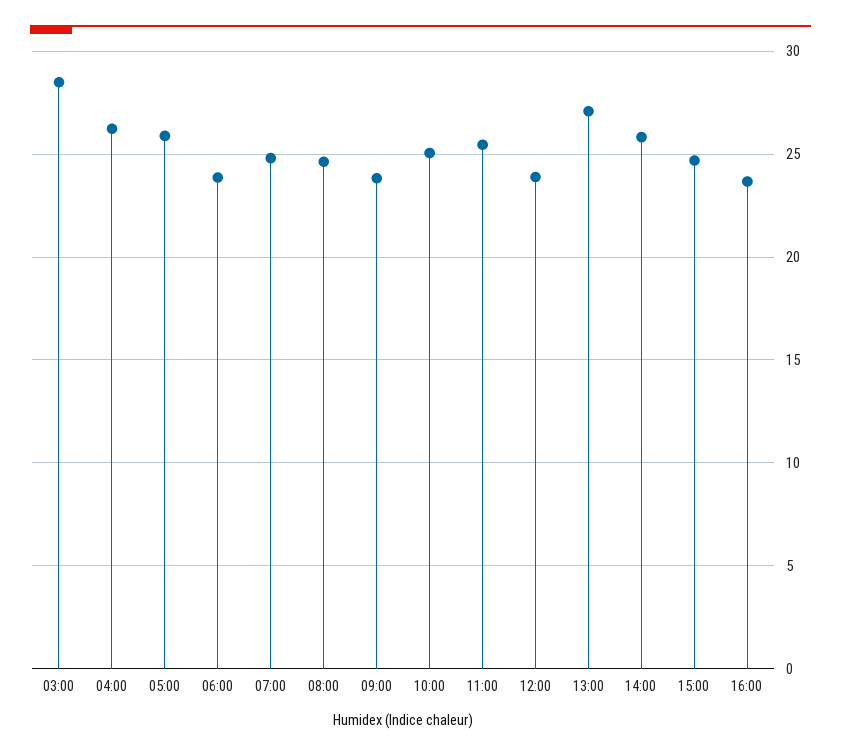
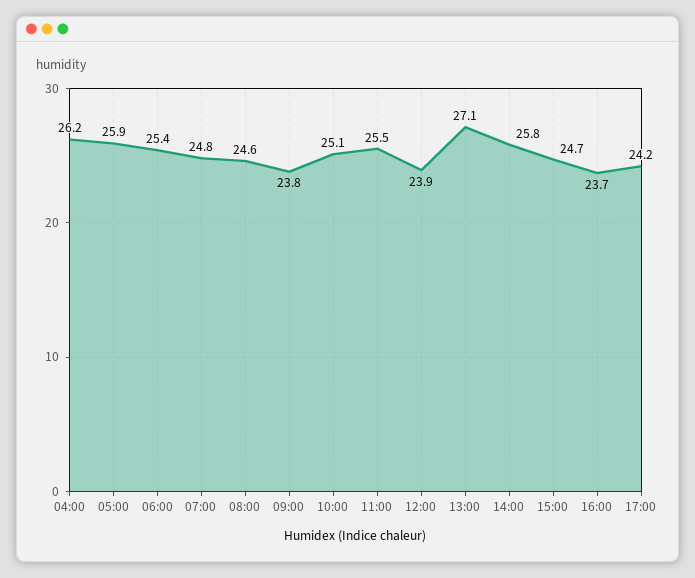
03:00: 28.5 -> none
06:00: 24 -> 25.4
17:00: none -> 24.2

